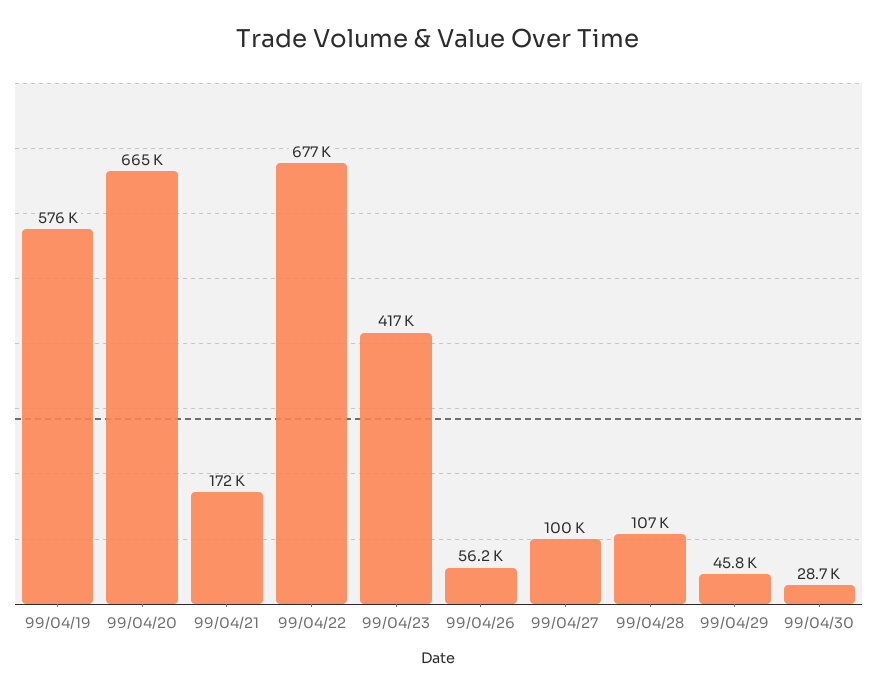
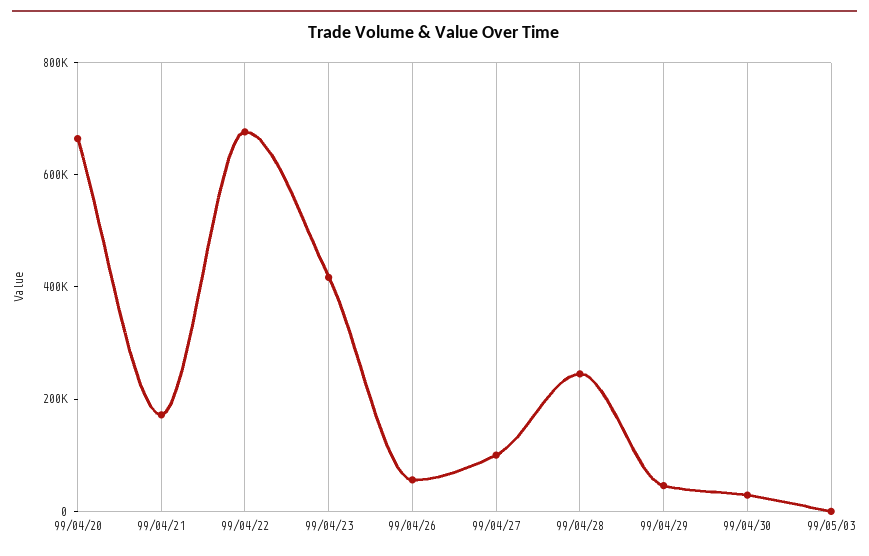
99/04/19: 576000 -> none
99/04/28: 107000 -> 250000
99/05/03: none -> 0

